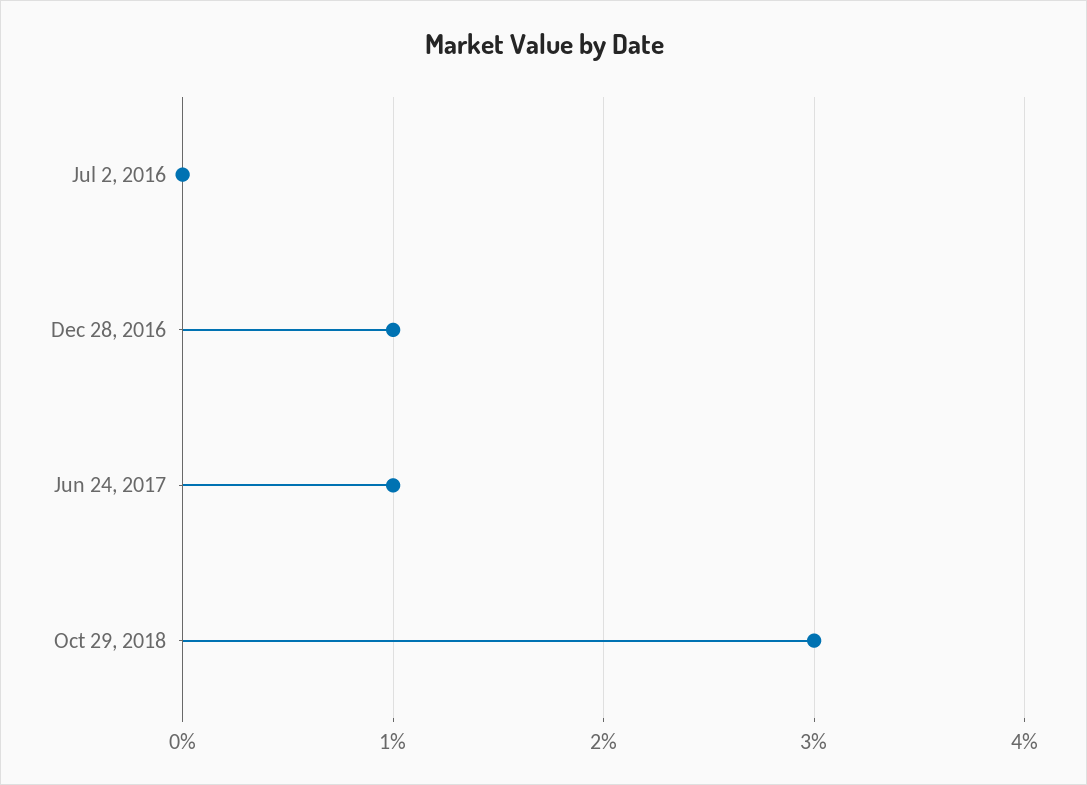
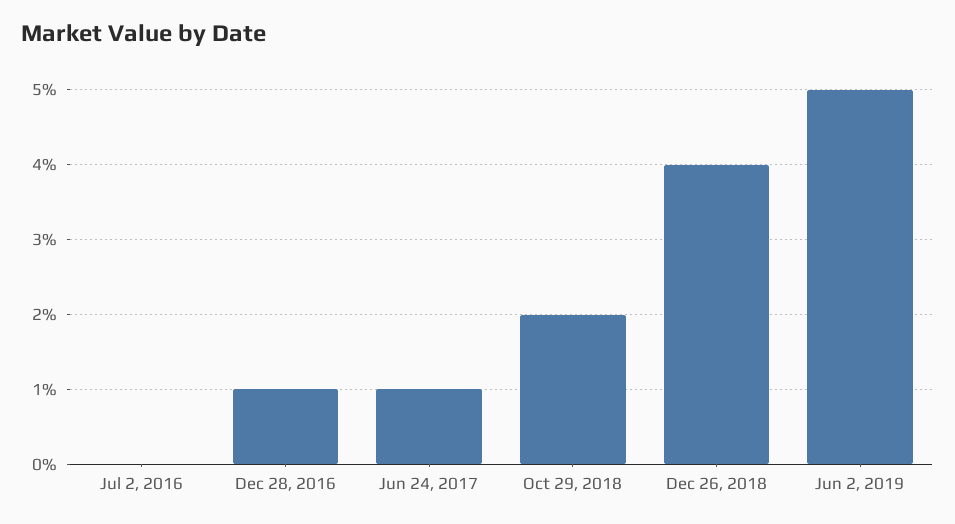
Oct 29, 2018: 3 -> 2
Dec 26, 2018: none -> 4
Jun 2, 2019: none -> 5

